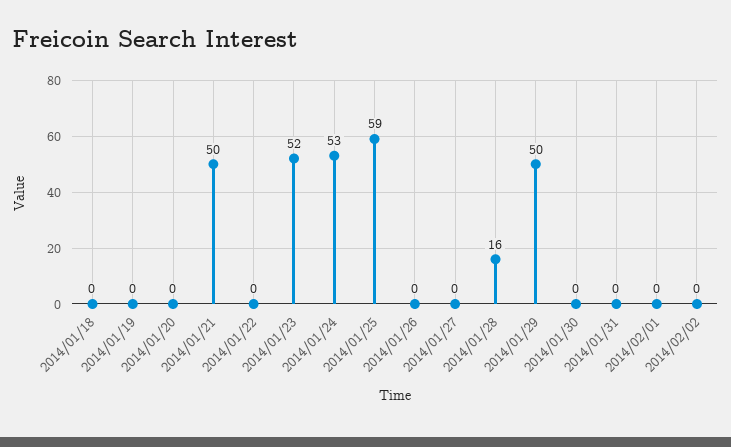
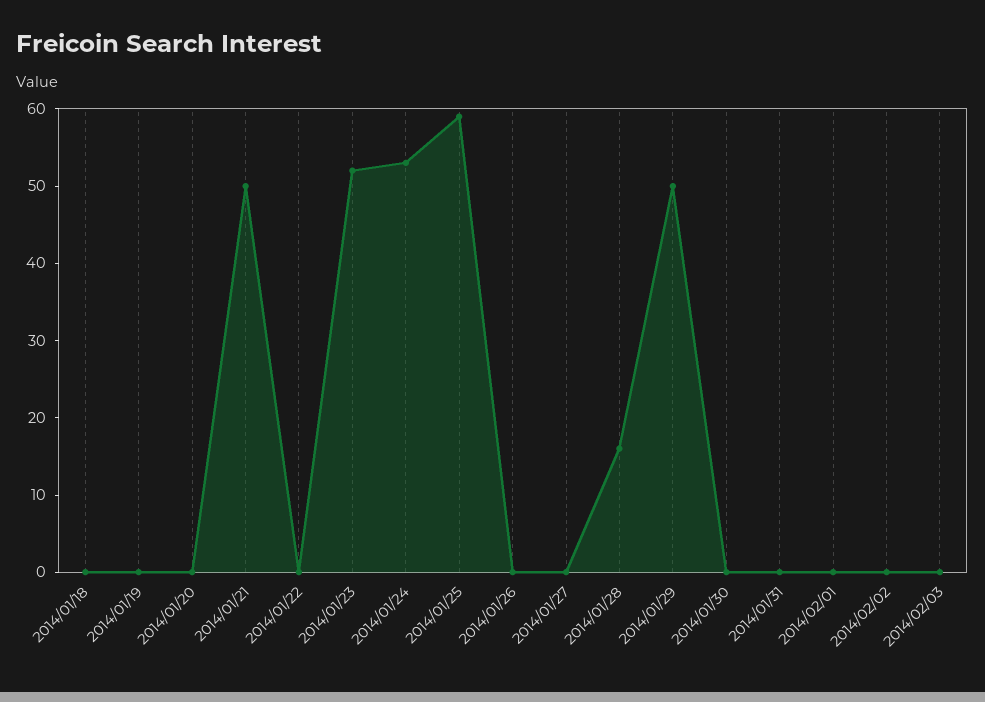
2014/02/03: none -> 0

